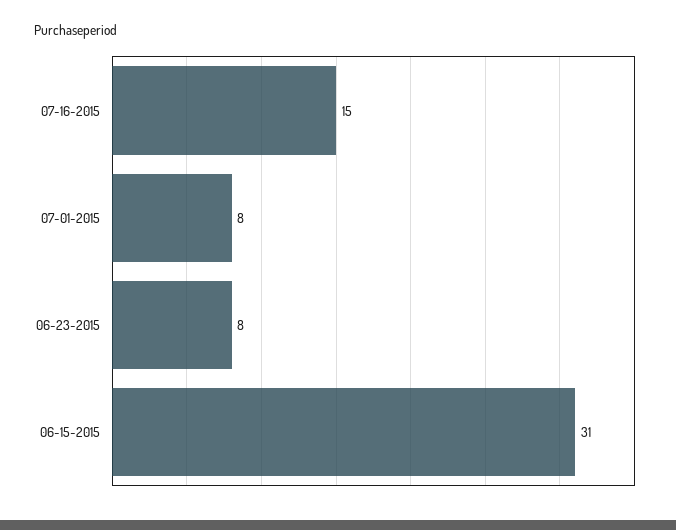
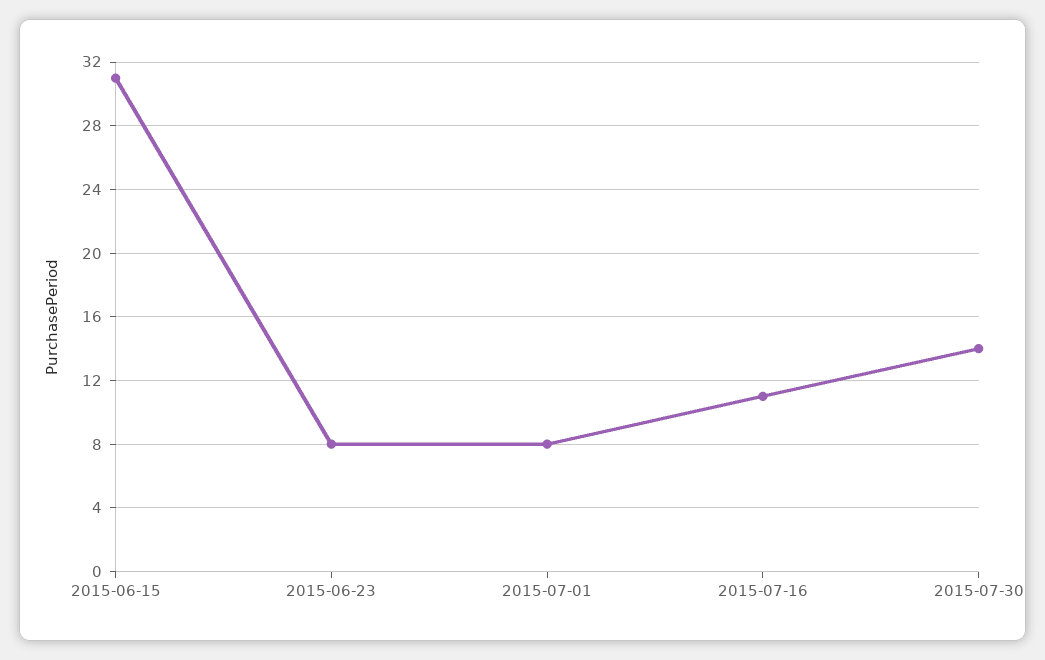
07-16-2015: 15 -> 11
2015-07-30: none -> 14

